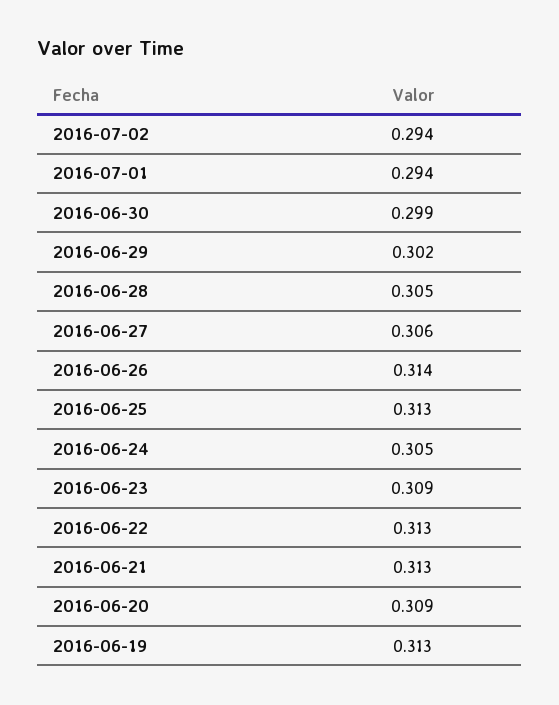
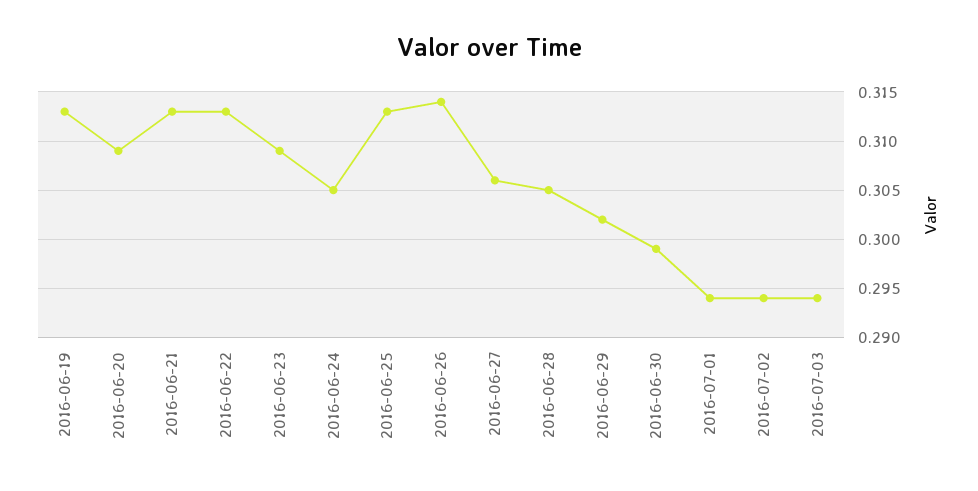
2016-07-03: none -> 0.294

